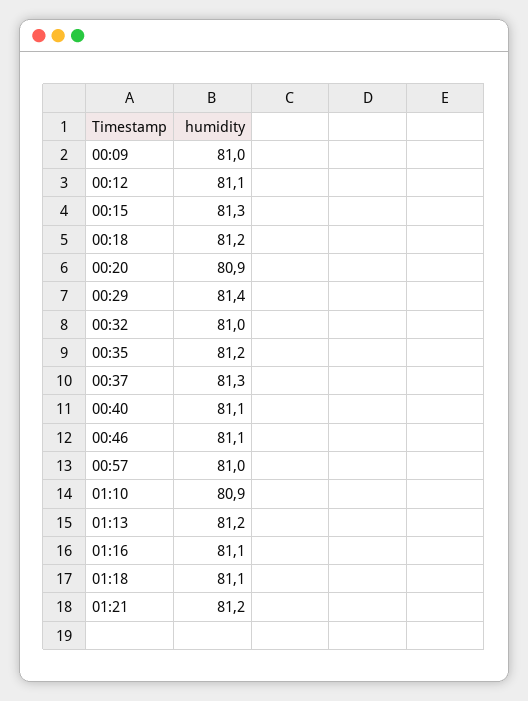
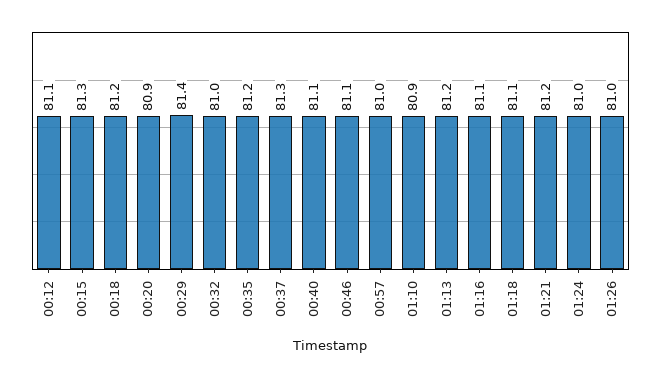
00:09: 81 -> none
01:24: none -> 81
01:26: none -> 81

